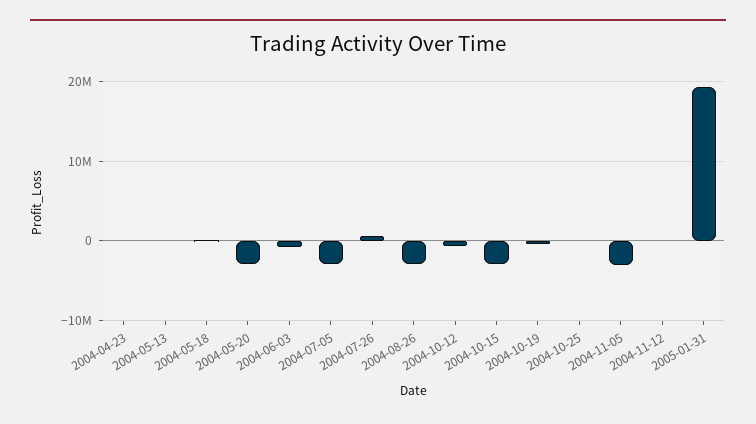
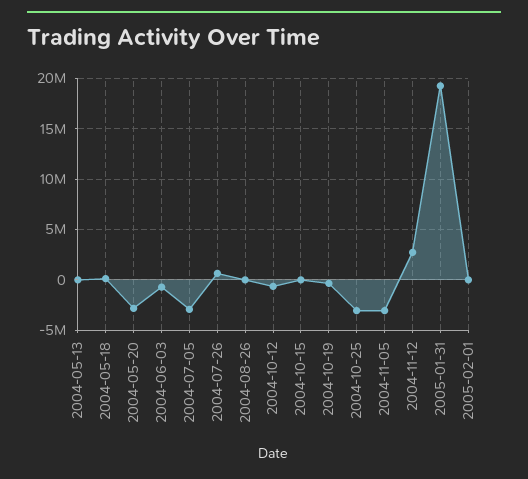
2004-04-23: 0 -> none
2004-08-26: -3000000 -> 0
2004-10-15: -3000000 -> 0
2004-10-25: 0 -> -3000000
2004-11-12: 0 -> 3000000
2005-02-01: none -> 0

